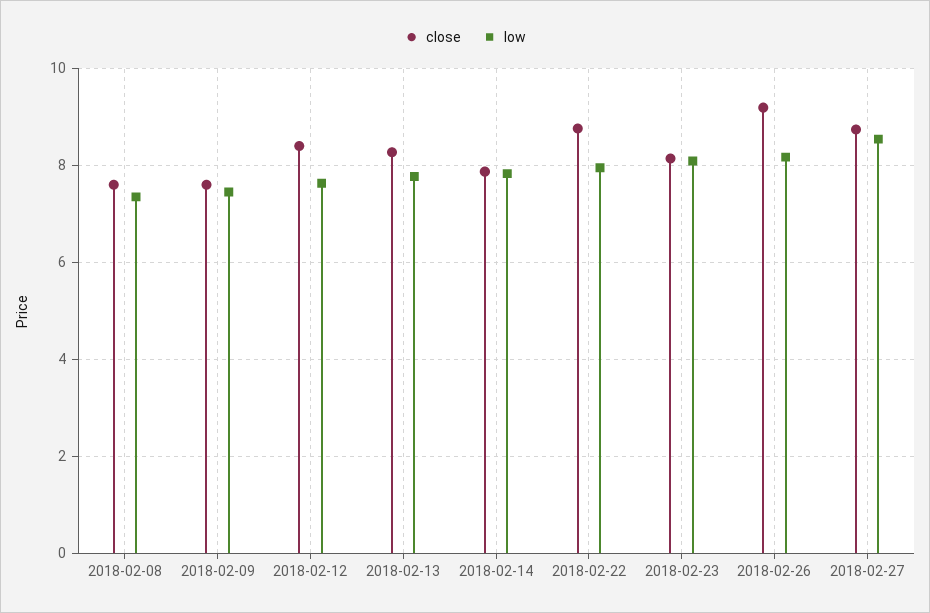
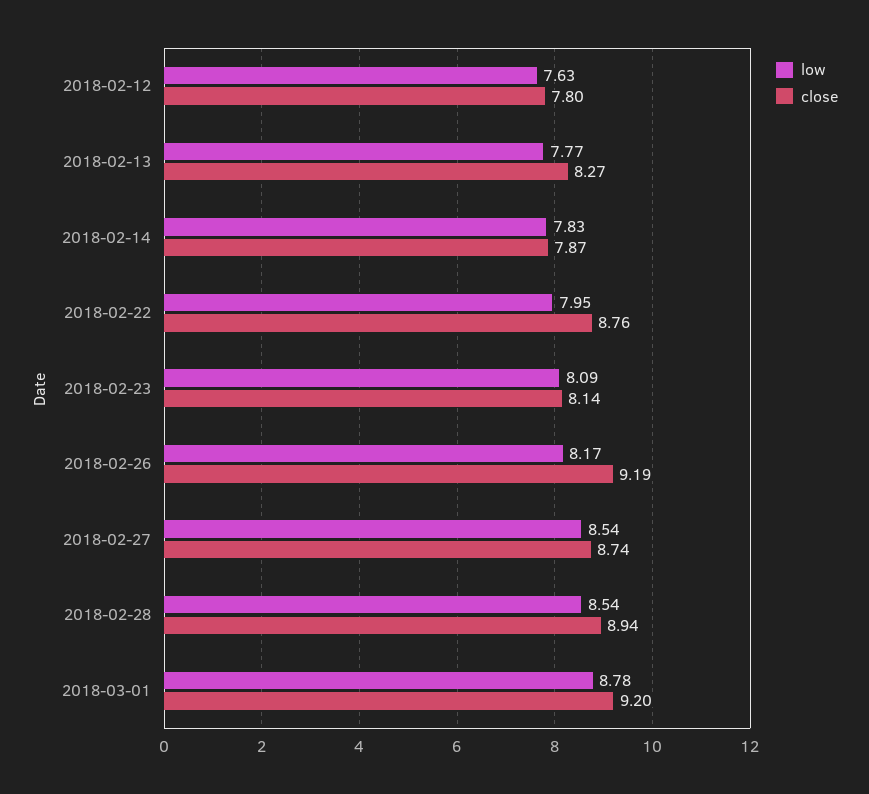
close, 2018-02-08: 7.6 -> none
low, 2018-02-08: 7.4 -> none
close, 2018-02-09: 7.6 -> none
low, 2018-02-09: 7.4 -> none
close, 2018-02-12: 8.4 -> 7.8
low, 2018-02-28: none -> 8.54
close, 2018-02-28: none -> 8.94
low, 2018-03-01: none -> 8.78
close, 2018-03-01: none -> 9.2

